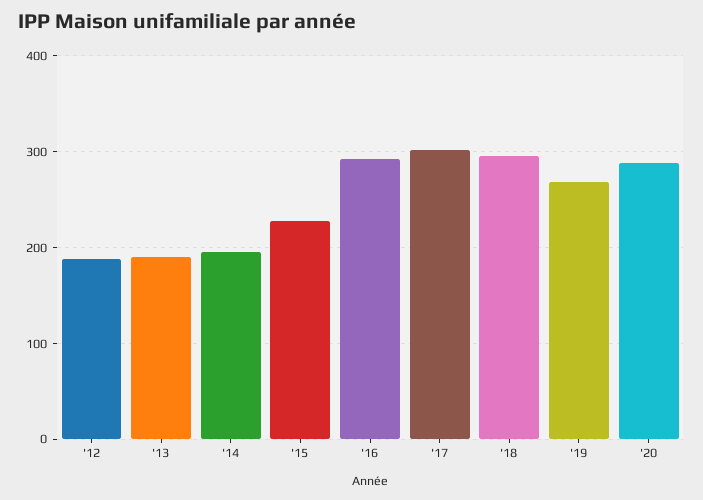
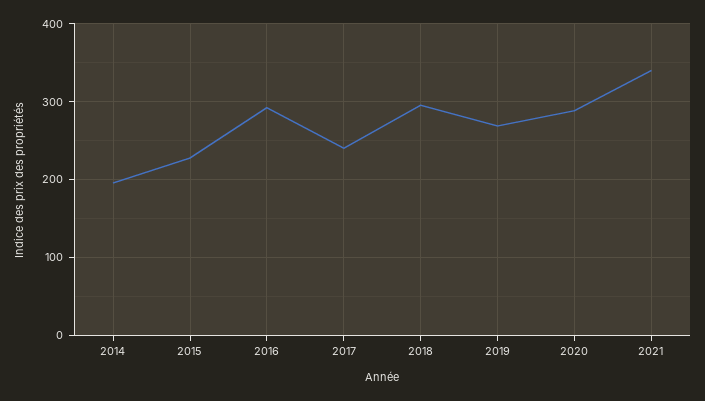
'12: 190 -> none
'13: 190 -> none
'17: 300 -> 240
2021: none -> 340

